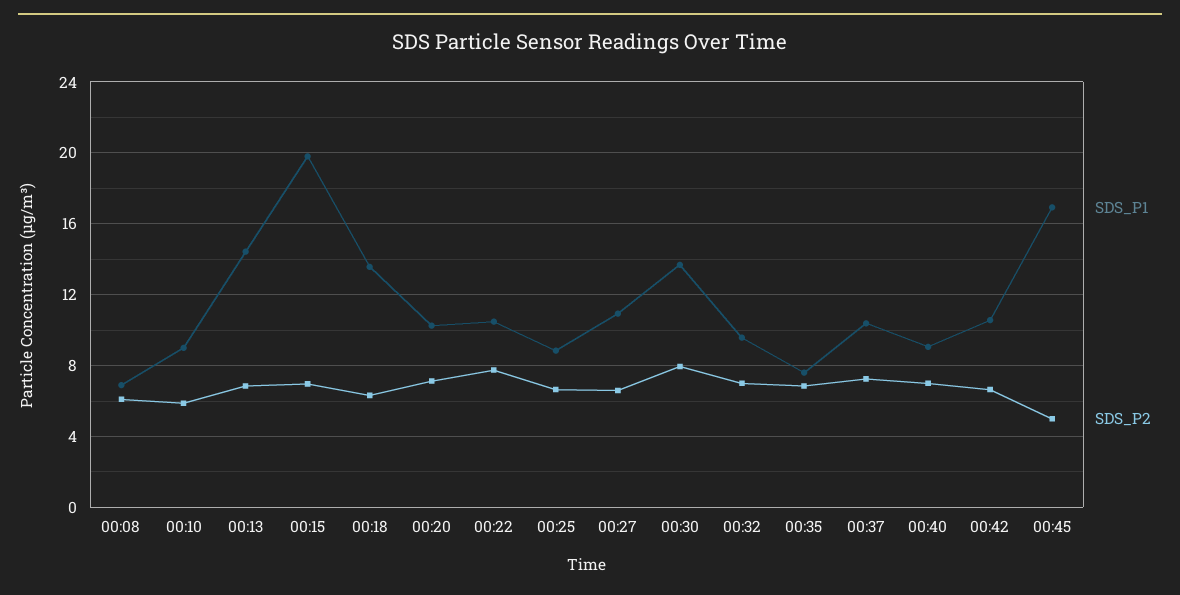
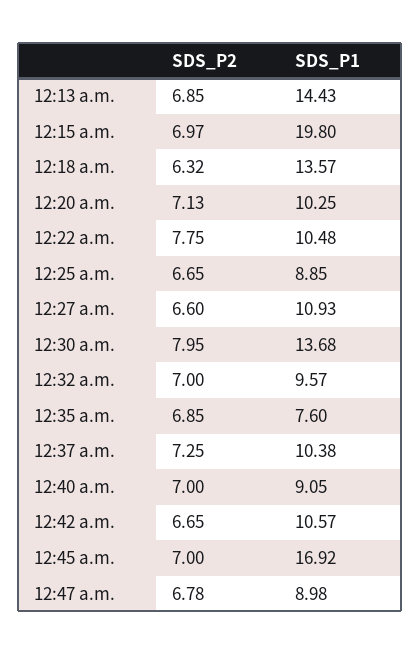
SDS_P1, 00:08: 7 -> none
SDS_P2, 00:08: 6 -> none
SDS_P1, 00:10: 9 -> none
SDS_P2, 00:10: 6 -> none
SDS_P2, 00:45: 5 -> 7
SDS_P2, 12:47 a.m.: none -> 6.78
SDS_P1, 12:47 a.m.: none -> 8.98

